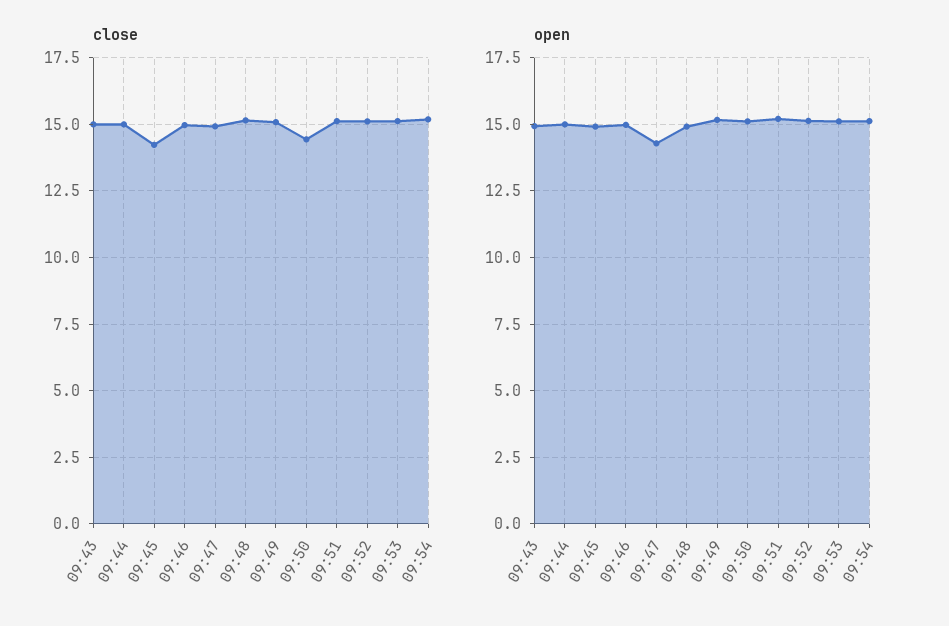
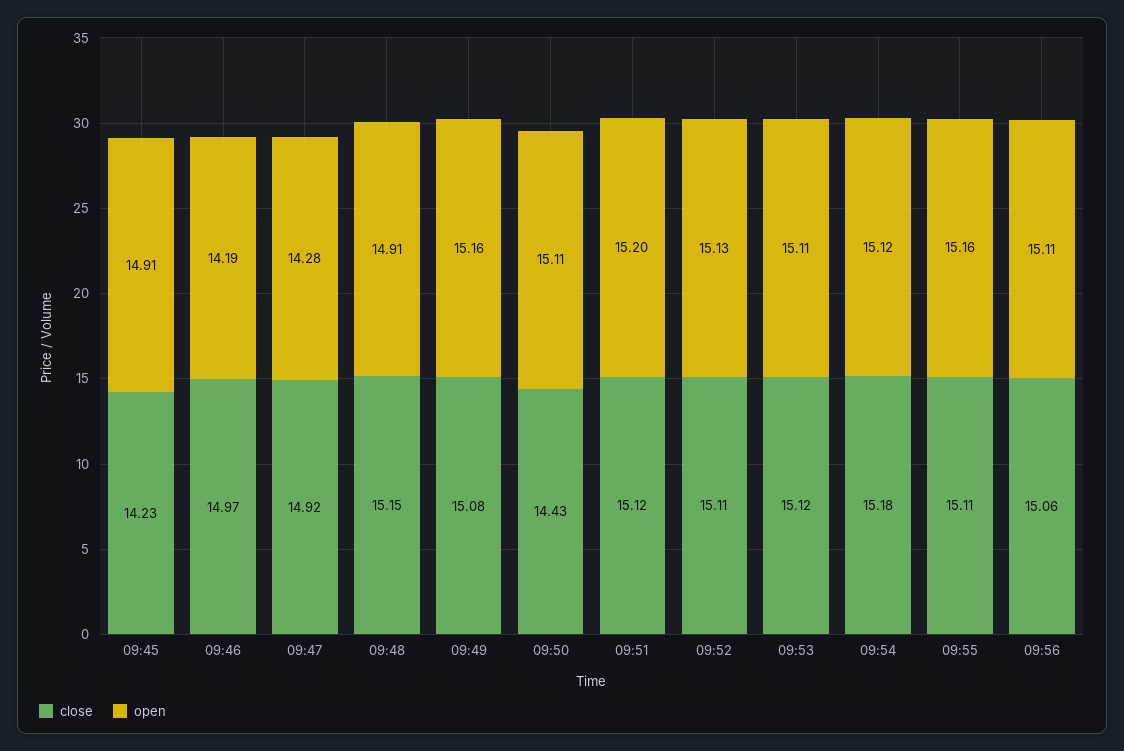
close, 09:43: 15 -> none
close, 09:44: 15 -> none
open, 09:43: 15 -> none
open, 09:44: 15 -> none
open, 09:46: 15 -> 14.19
close, 09:55: none -> 15.11
open, 09:55: none -> 15.16
close, 09:56: none -> 15.06
open, 09:56: none -> 15.11

